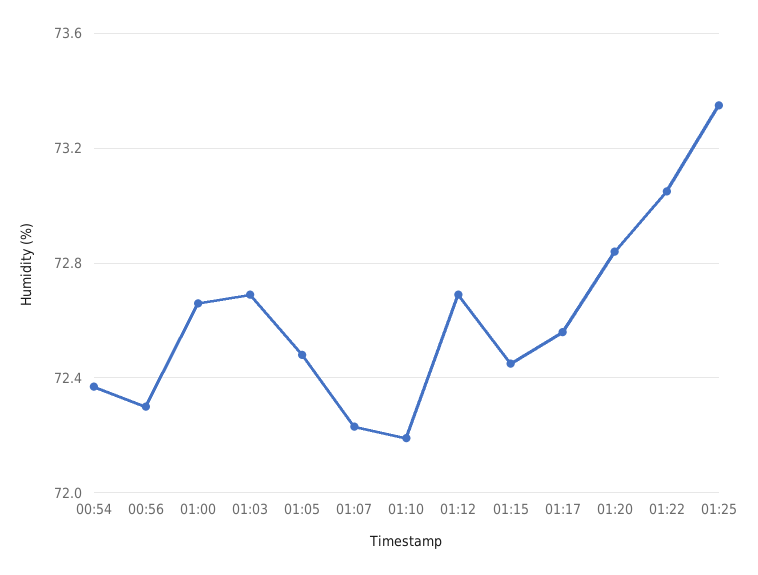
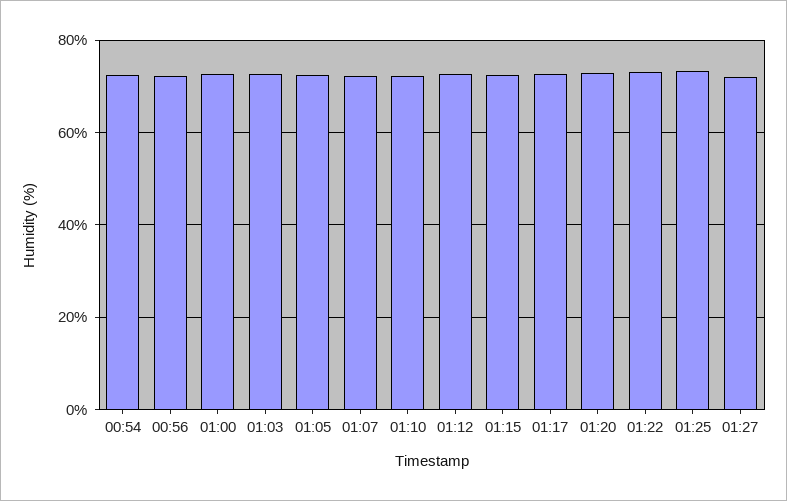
01:27: none -> 72

